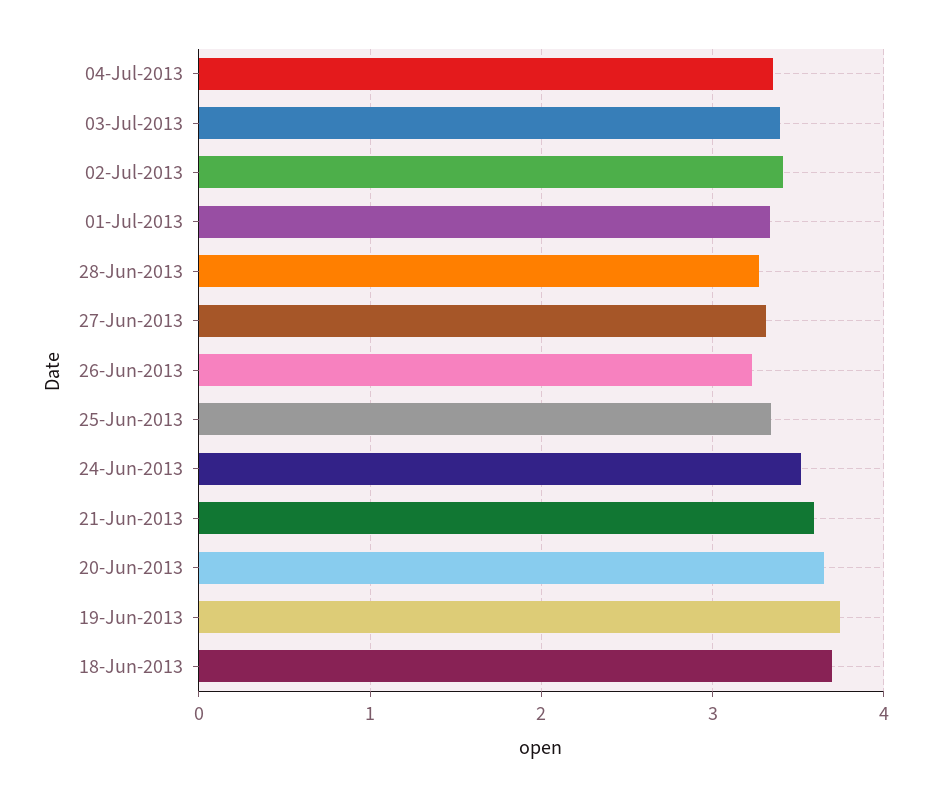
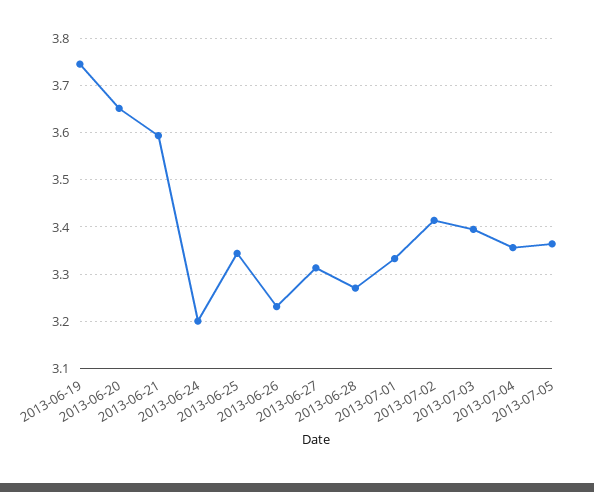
24-Jun-2013: 3.5 -> 3.2
18-Jun-2013: 3.7 -> none
2013-07-05: none -> 3.36

